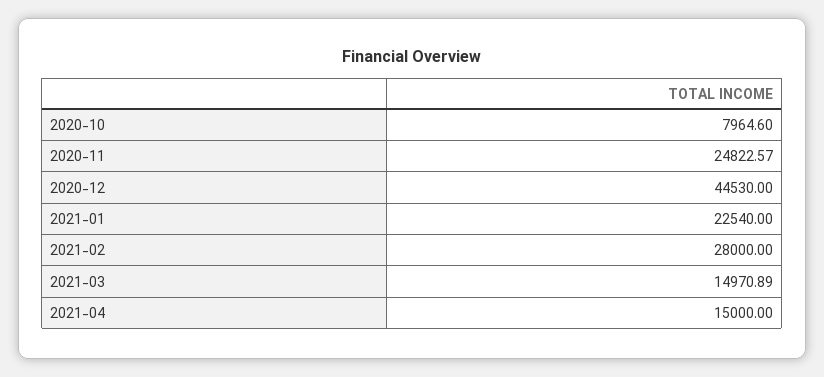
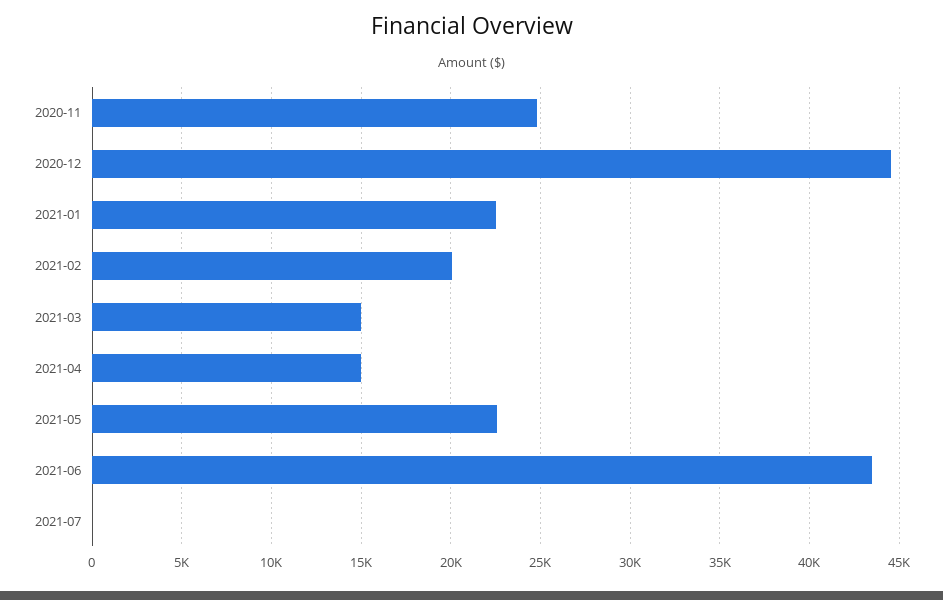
2020-10: 7964.6 -> none
2021-02: 28000 -> 20000
2021-05: none -> 22500
2021-06: none -> 43500
2021-07: none -> 0

